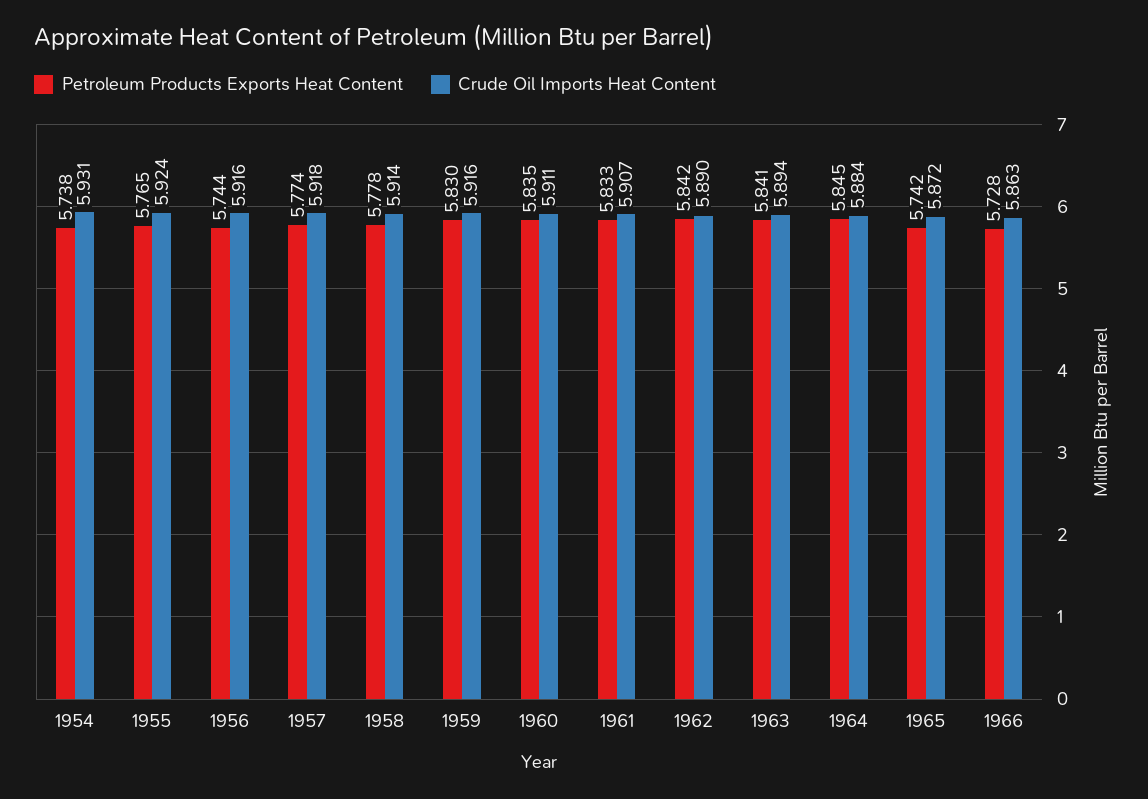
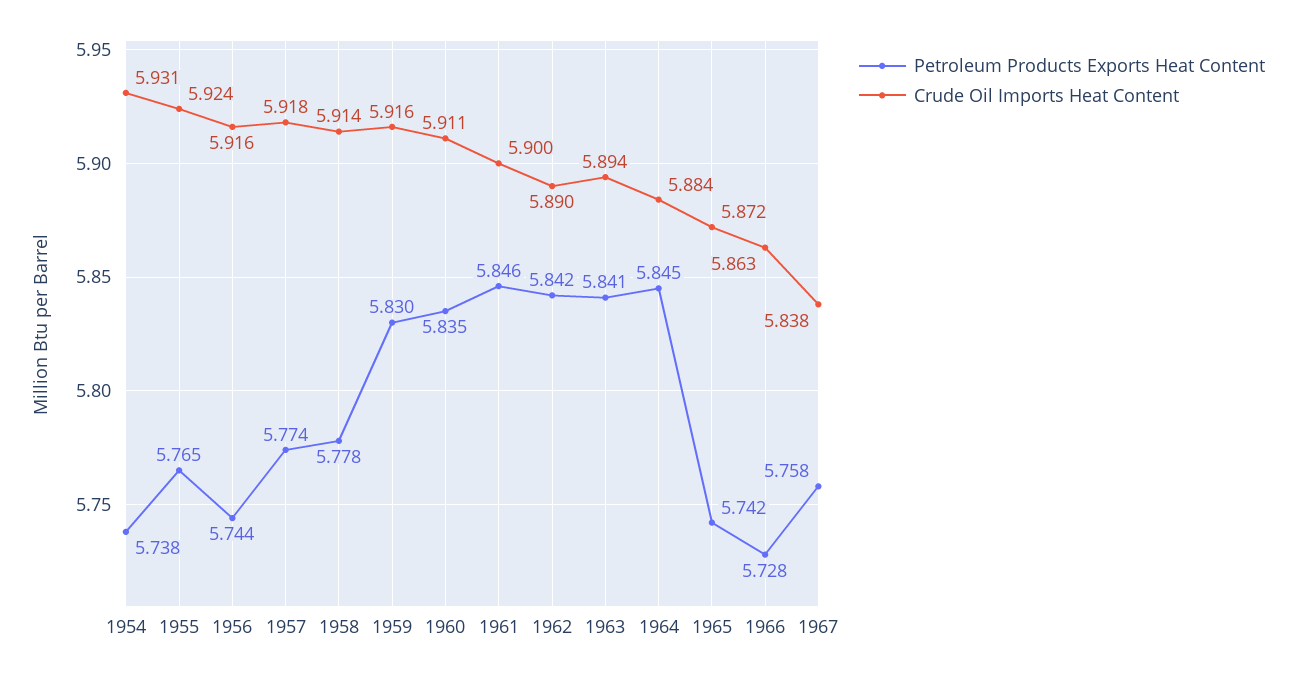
Petroleum Products Exports Heat Content, 1961: 5.833 -> 5.846
Crude Oil Imports Heat Content, 1961: 5.907 -> 5.9
Petroleum Products Exports Heat Content, 1967: none -> 5.758
Crude Oil Imports Heat Content, 1967: none -> 5.838

